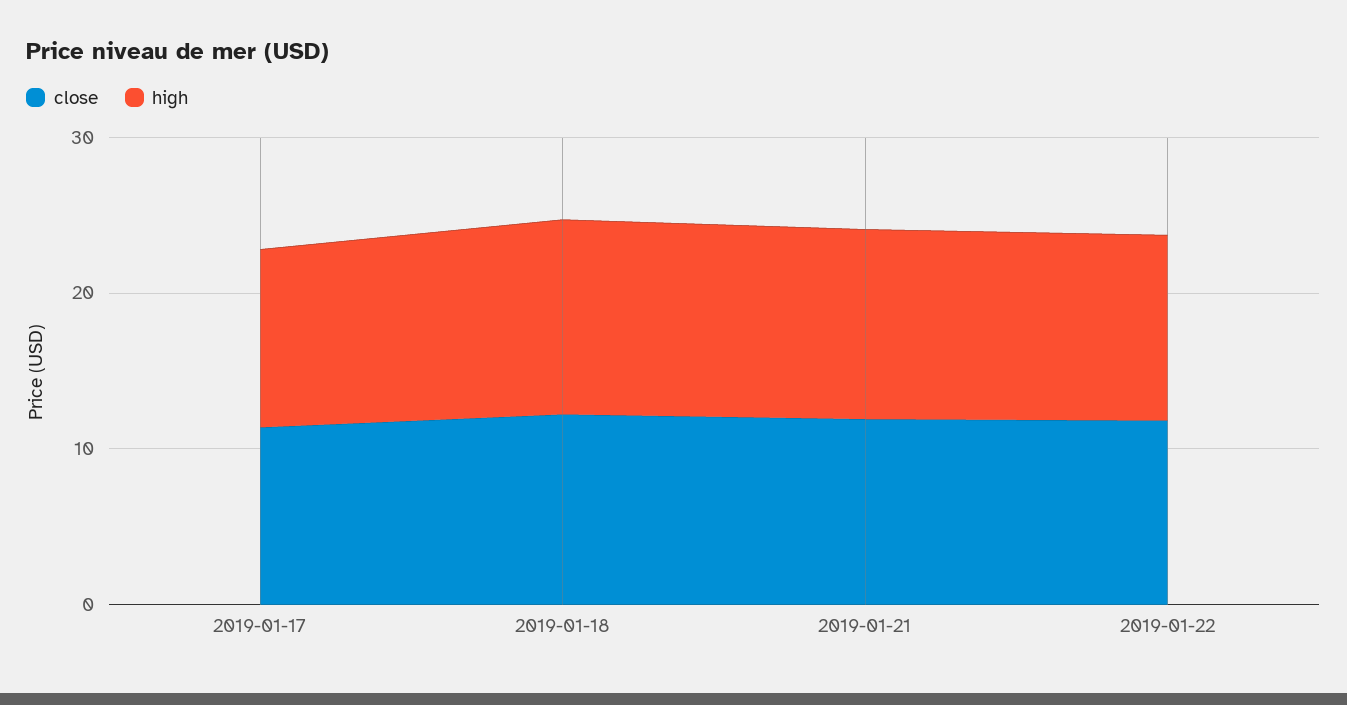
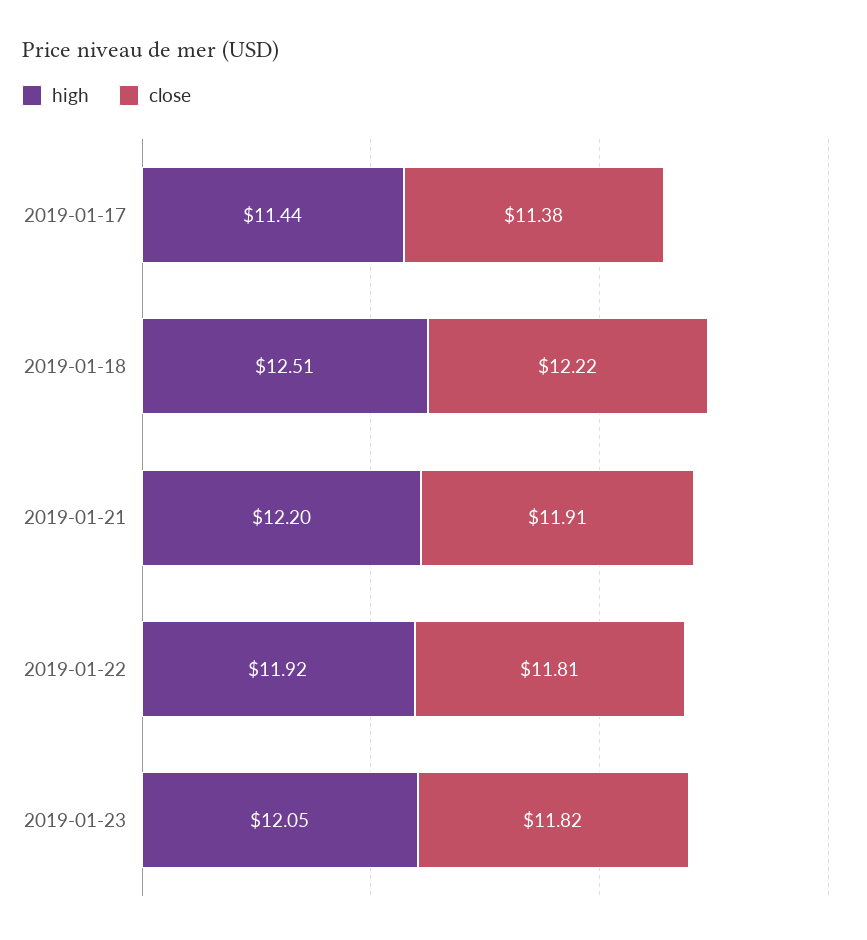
high, 2019-01-23: none -> 12.05
close, 2019-01-23: none -> 11.82

